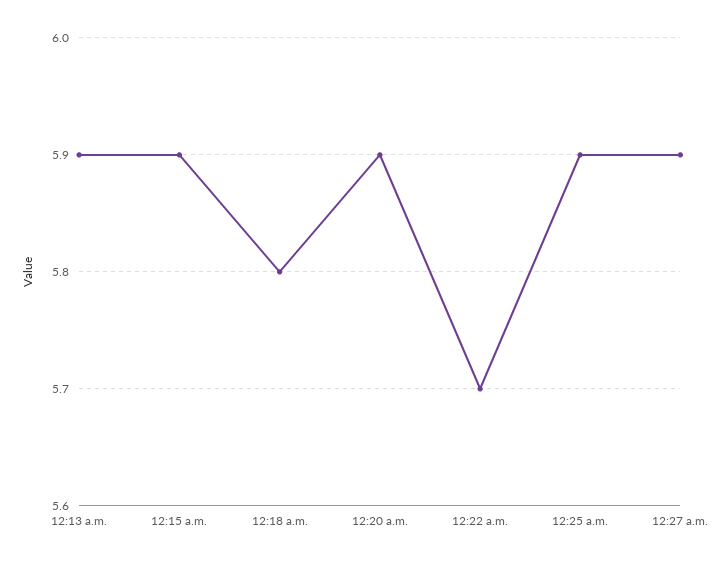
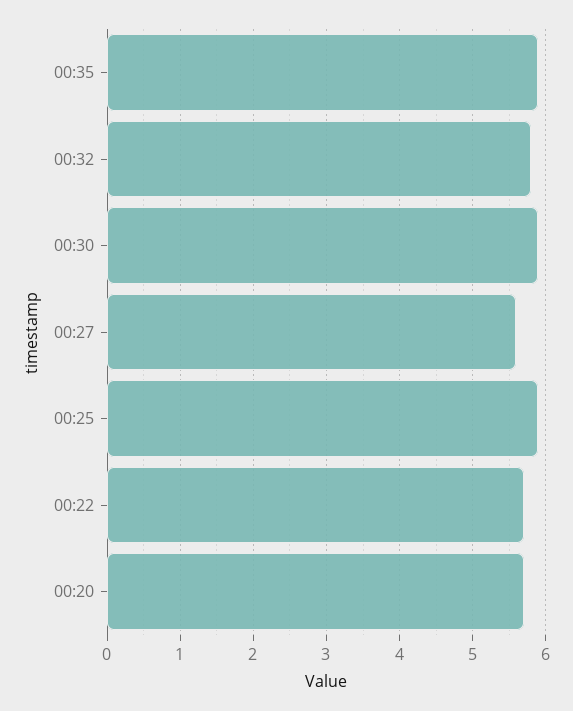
12:13 a.m.: 5.9 -> none
12:15 a.m.: 5.9 -> none
12:18 a.m.: 5.8 -> none
12:20 a.m.: 5.9 -> 5.7
12:27 a.m.: 5.9 -> 5.6
00:35: none -> 5.9
00:32: none -> 5.8
00:30: none -> 5.9

